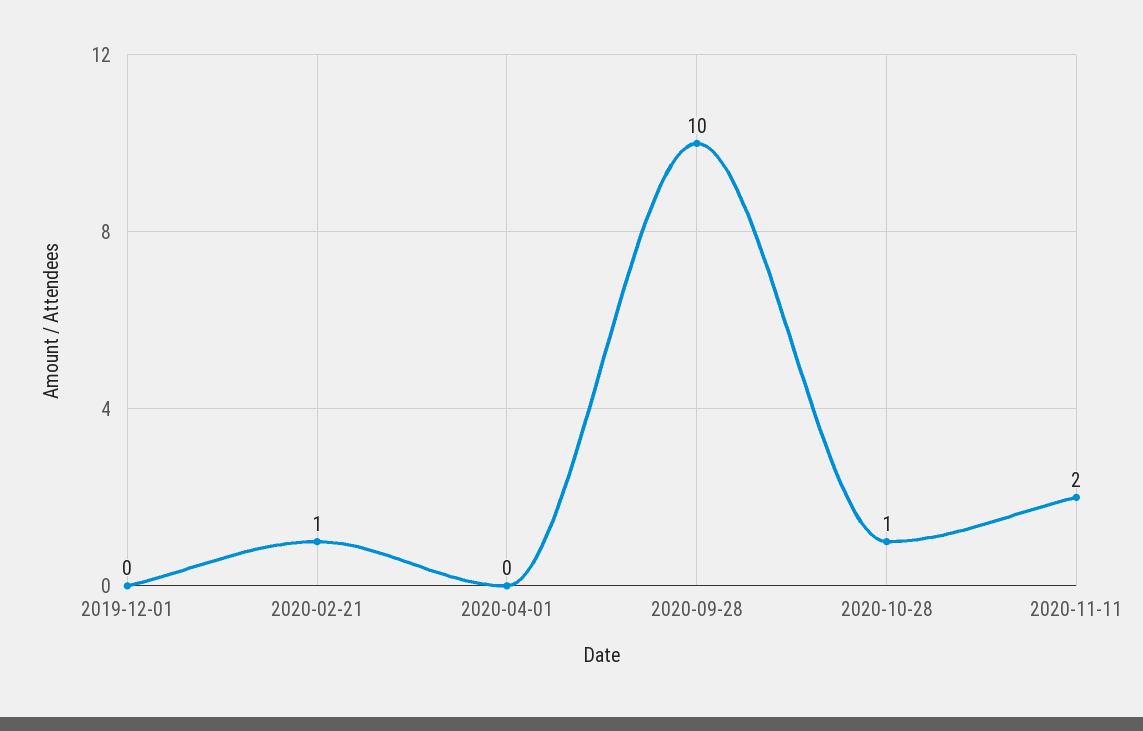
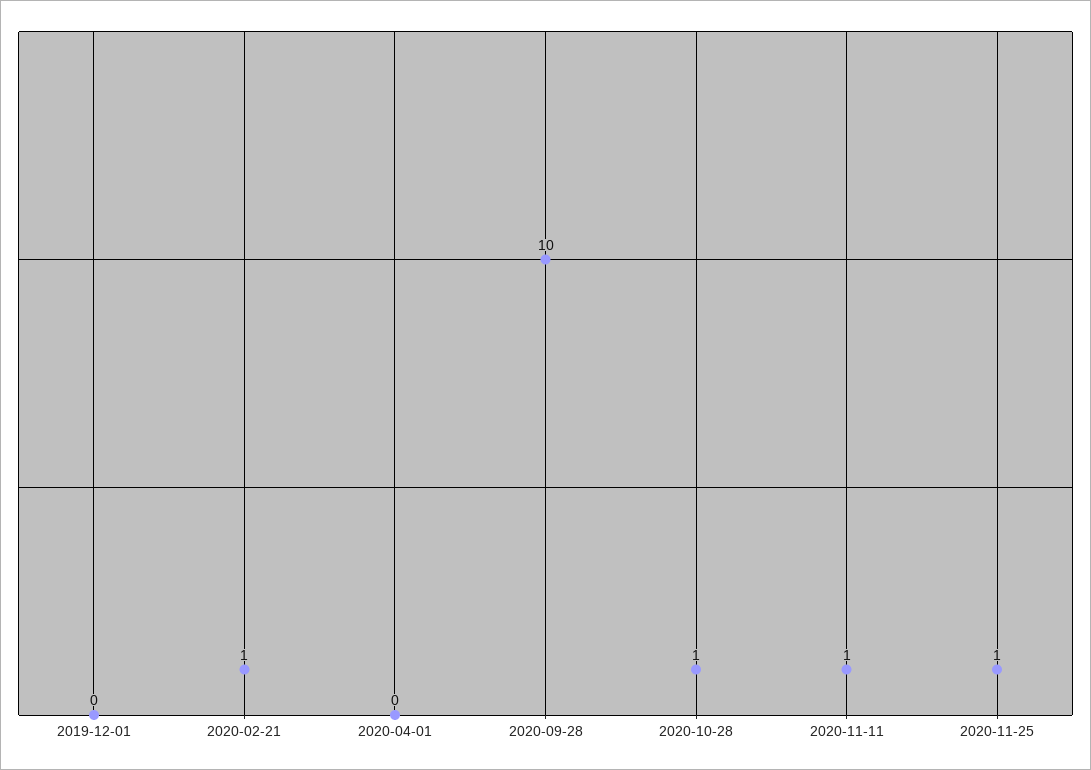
2020-11-11: 2 -> 1
2020-11-25: none -> 1

